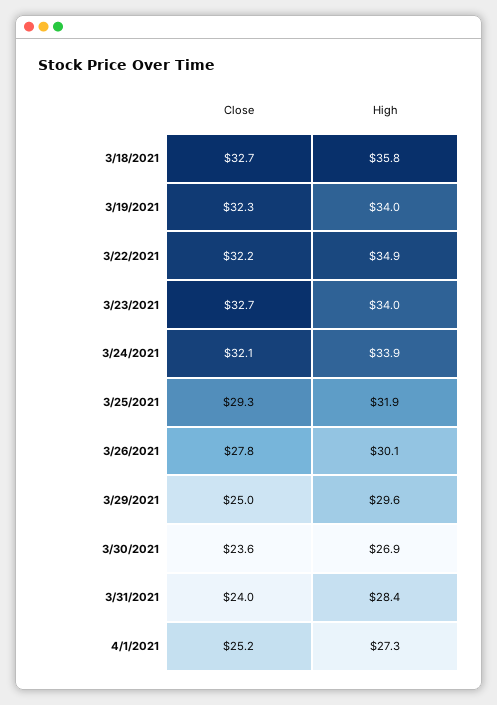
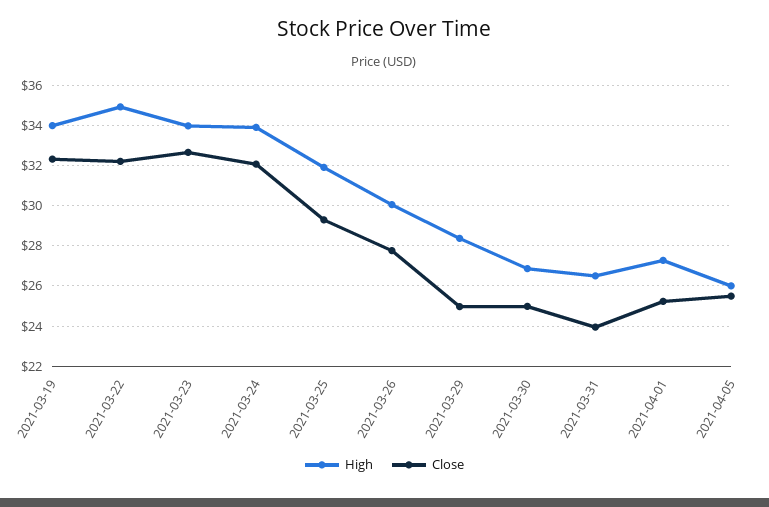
Close, 3/18/2021: 32.7 -> none
High, 3/18/2021: 35.8 -> none
High, 3/29/2021: 29.6 -> 28.5
Close, 3/30/2021: 23.6 -> 25
High, 3/31/2021: 28.4 -> 26.5
High, 2021-04-05: none -> 26
Close, 2021-04-05: none -> 25.5

